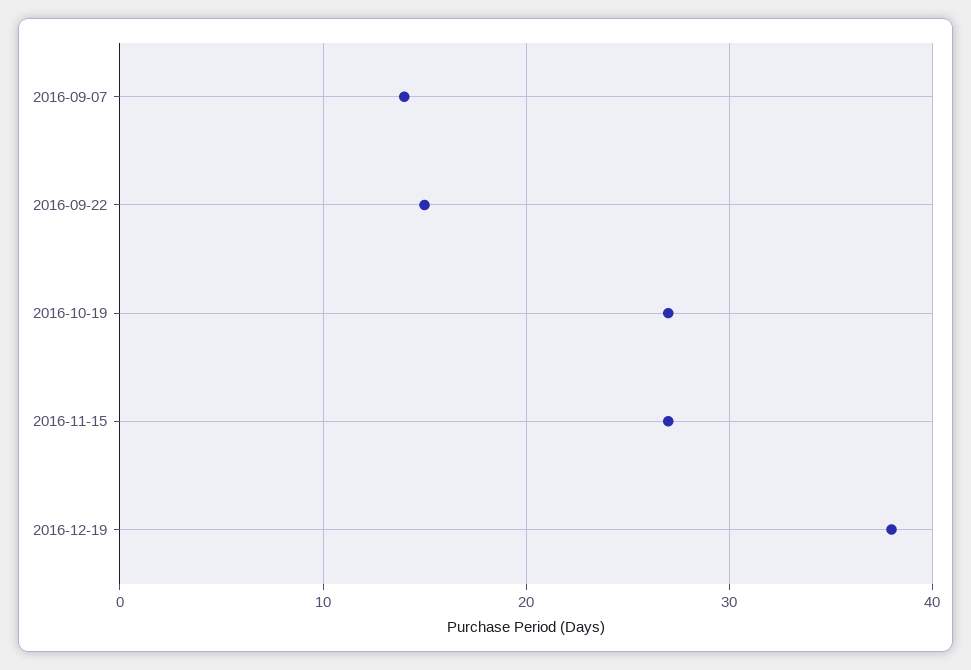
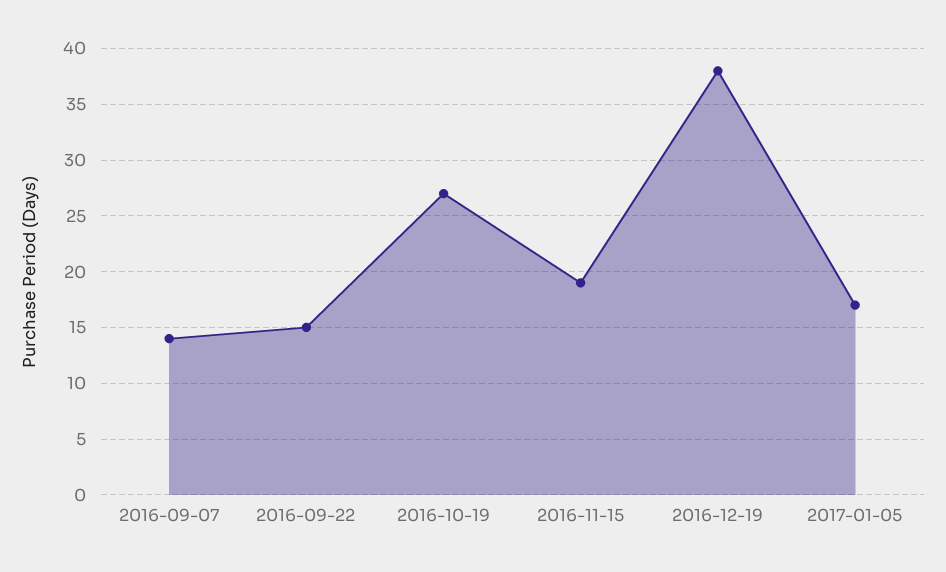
2016-11-15: 27 -> 19
2017-01-05: none -> 17

